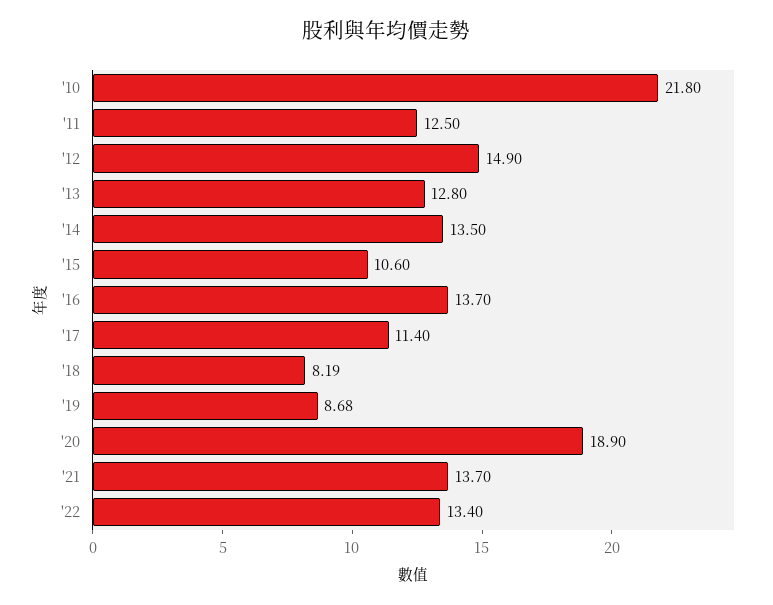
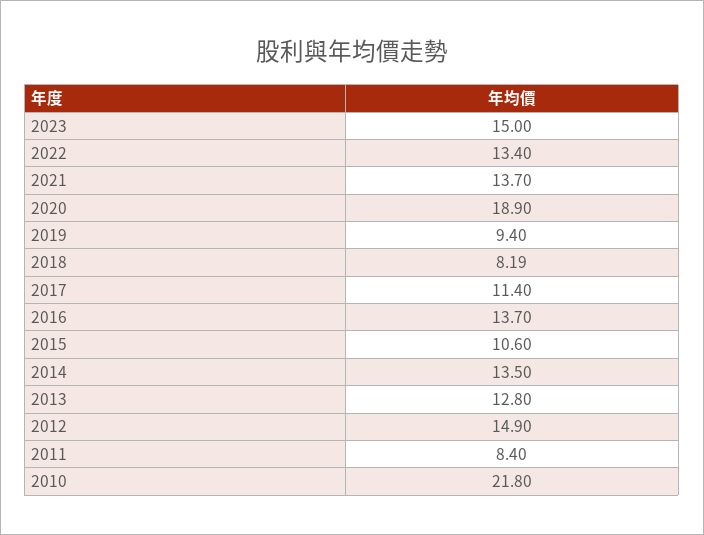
'11: 12.5 -> 8.4
'19: 8.68 -> 9.4
2023: none -> 15

